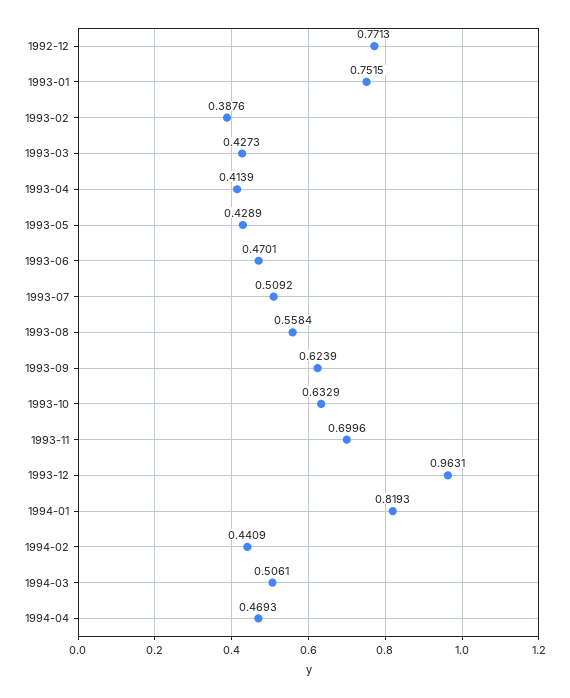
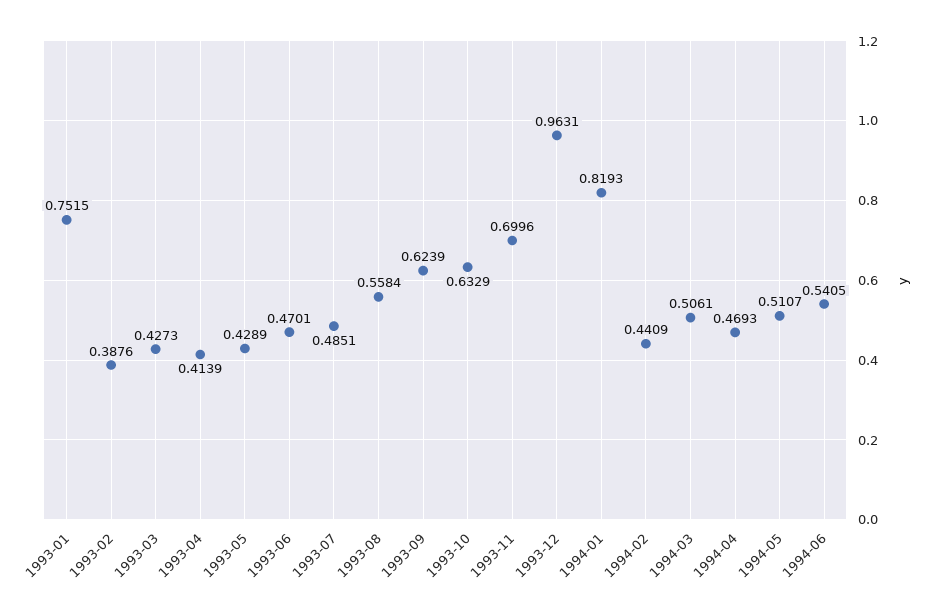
1992-12: 0.7713 -> none
1993-07: 0.5092 -> 0.4851
1994-05: none -> 0.5107
1994-06: none -> 0.5405

